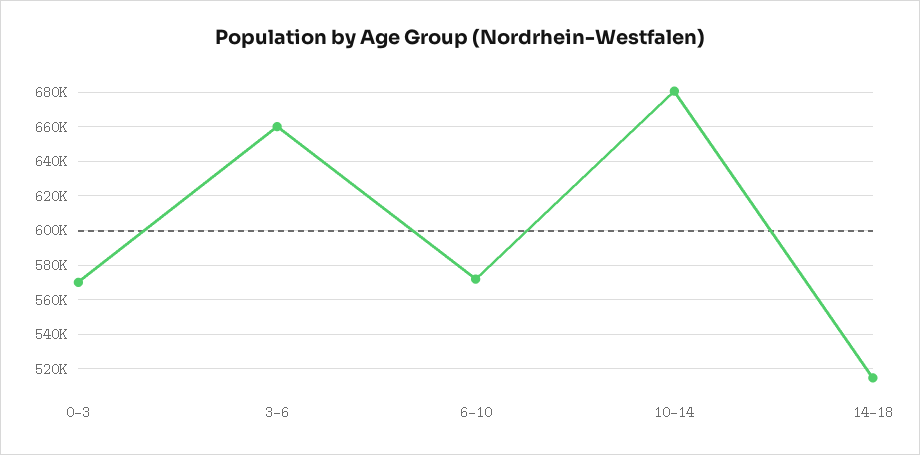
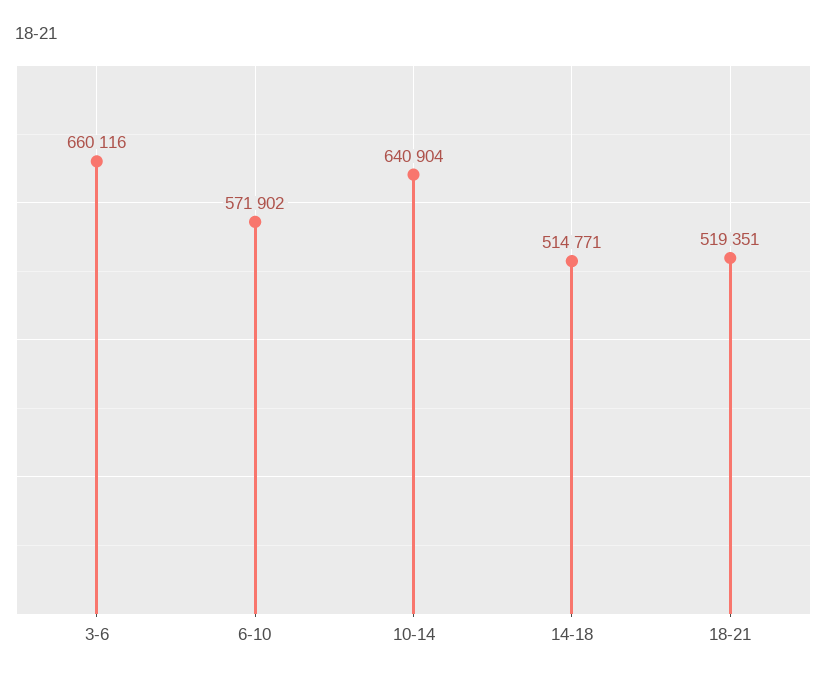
0-3: 570000 -> none
10-14: 680000 -> 640904
18-21: none -> 519351

